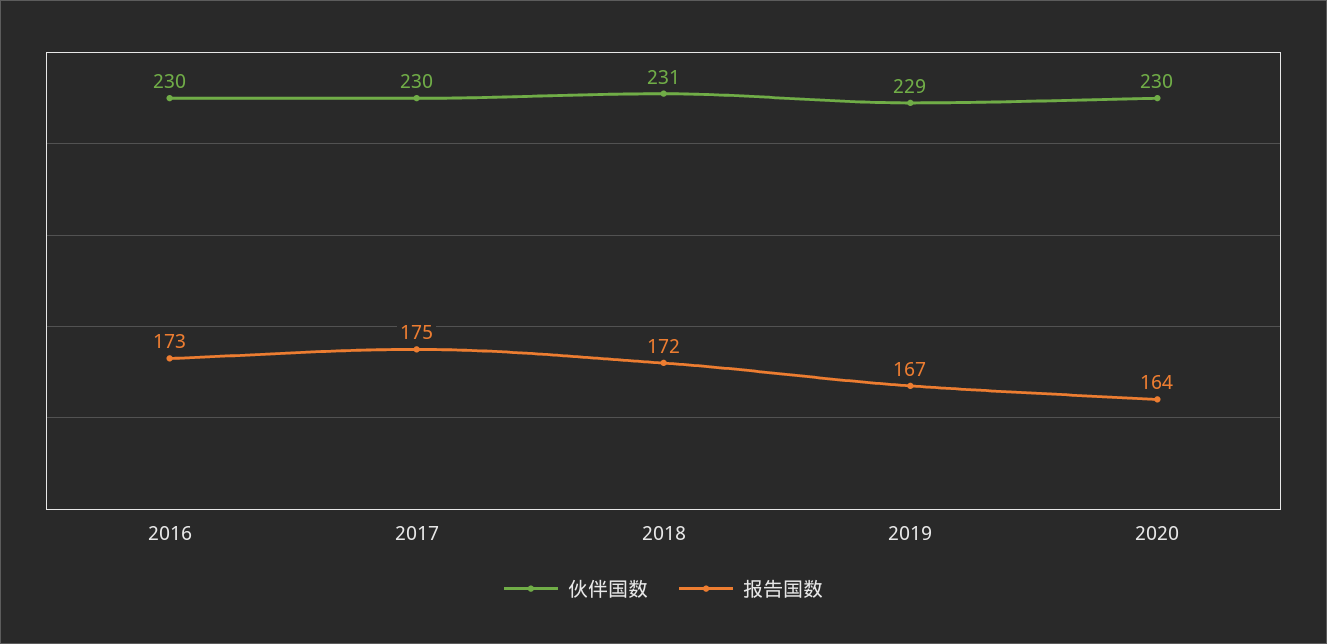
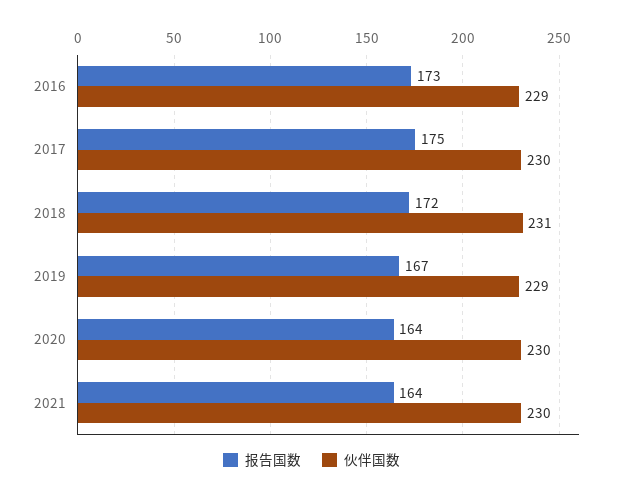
伙伴国数, 2016: 230 -> 229
报告国数, 2021: none -> 164
伙伴国数, 2021: none -> 230

